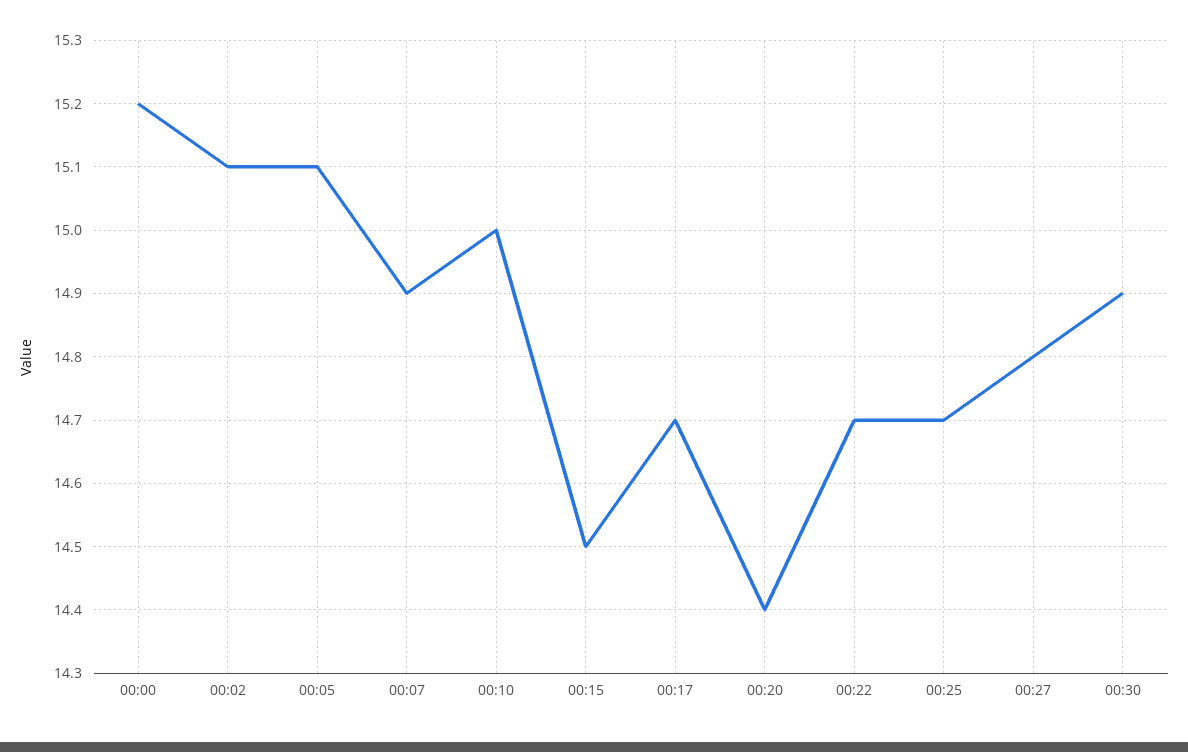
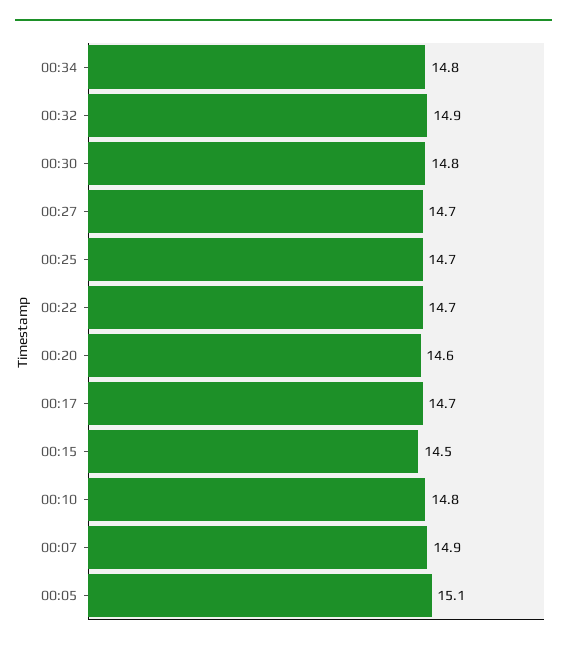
00:00: 15.2 -> none
00:02: 15.1 -> none
00:10: 15 -> 14.8
00:20: 14.4 -> 14.6
00:27: 14.8 -> 14.7
00:30: 14.9 -> 14.8
00:34: none -> 14.8
00:32: none -> 14.9

